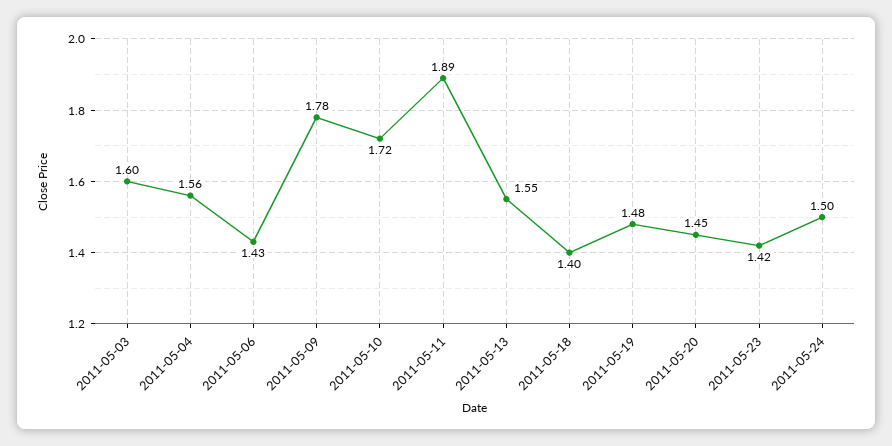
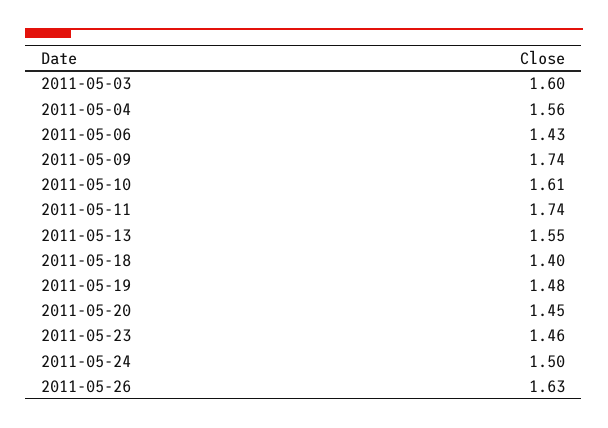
2011-05-09: 1.78 -> 1.74
2011-05-10: 1.72 -> 1.61
2011-05-11: 1.89 -> 1.74
2011-05-23: 1.42 -> 1.46
2011-05-26: none -> 1.63

